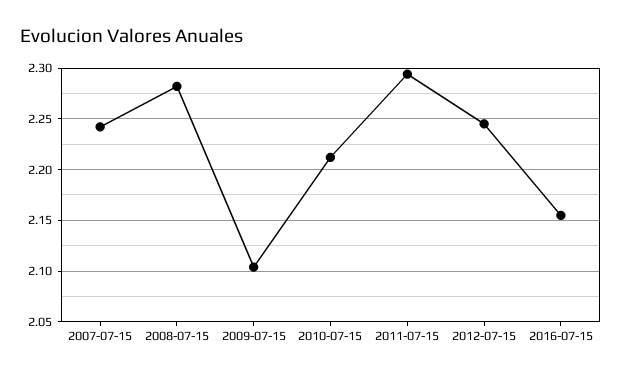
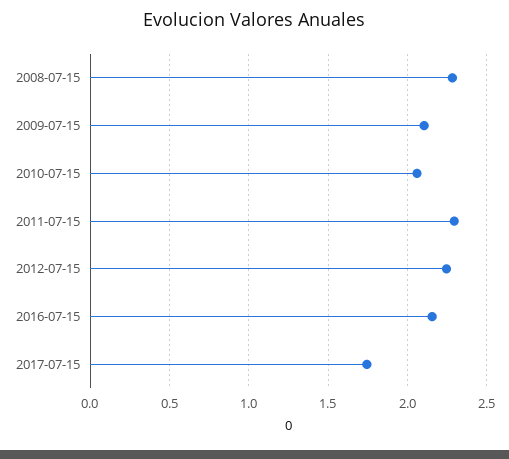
2007-07-15: 2.24 -> none
2010-07-15: 2.21 -> 2.05
2017-07-15: none -> 1.75

